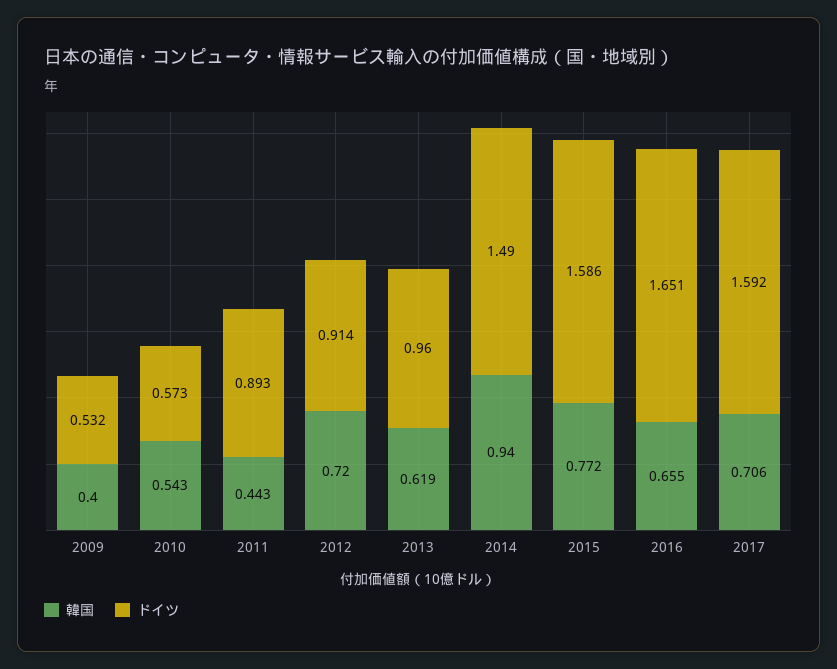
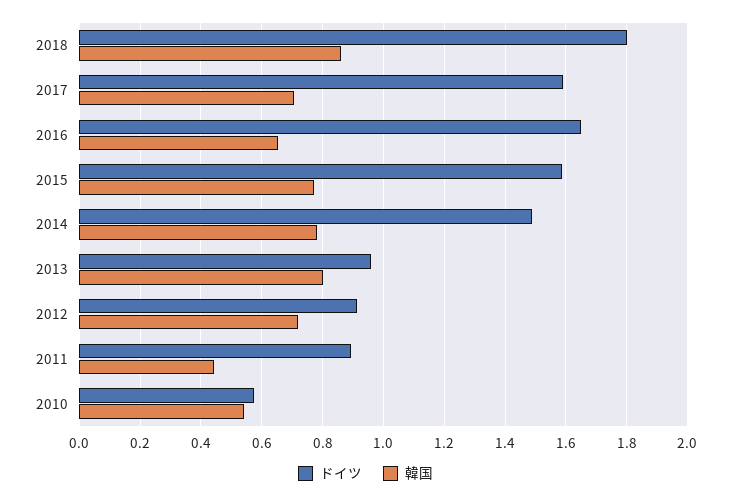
韓国, 2009: 0.4 -> none
ドイツ, 2009: 0.532 -> none
韓国, 2013: 0.619 -> 0.8
韓国, 2014: 0.94 -> 0.78
ドイツ, 2018: none -> 1.8
韓国, 2018: none -> 0.86

